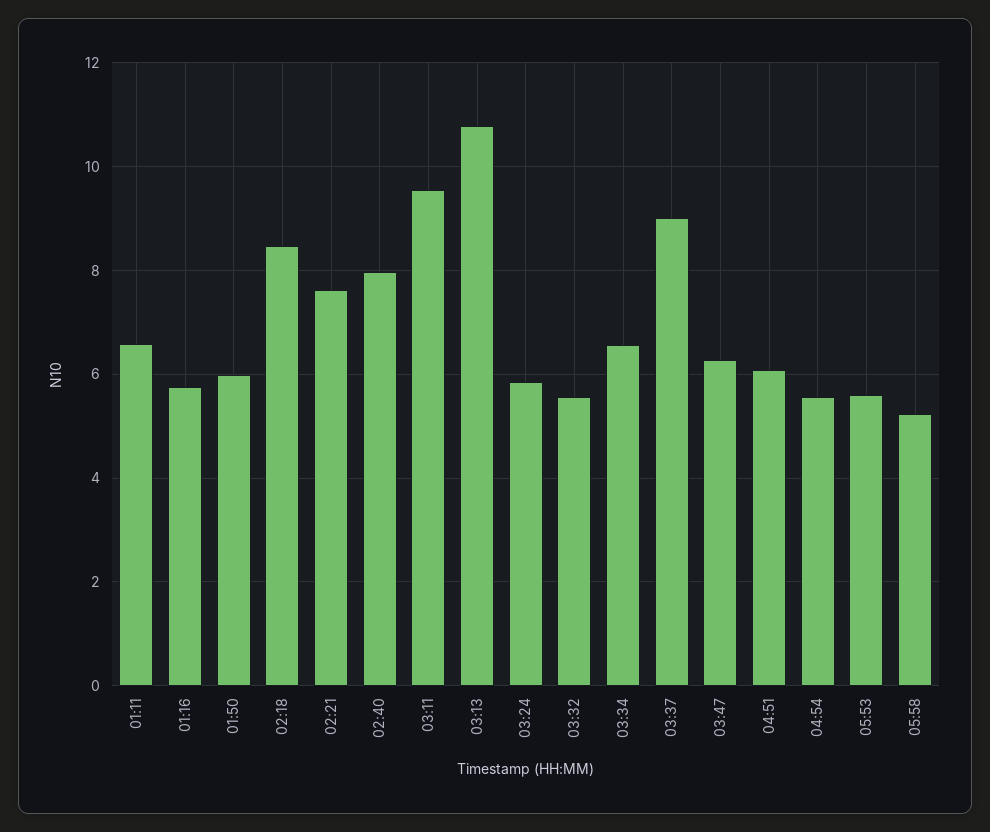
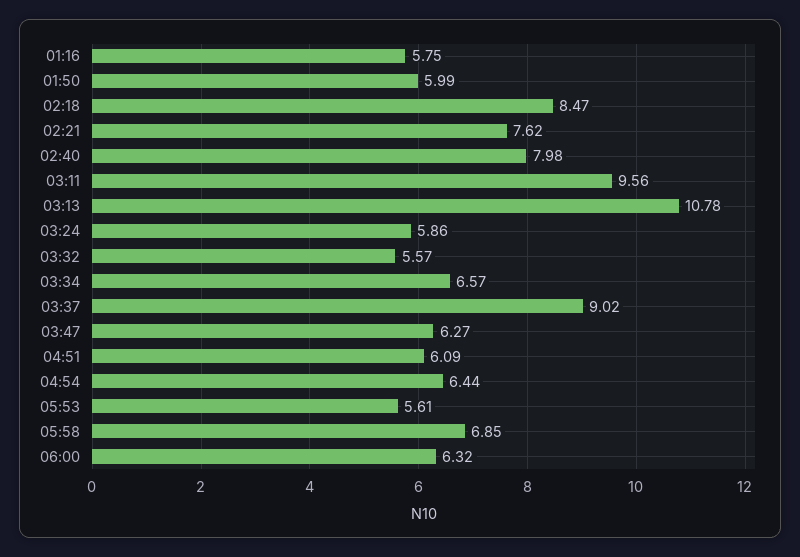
01:11: 6.6 -> none
04:54: 5.6 -> 6.44
05:58: 5.2 -> 6.85
06:00: none -> 6.32

